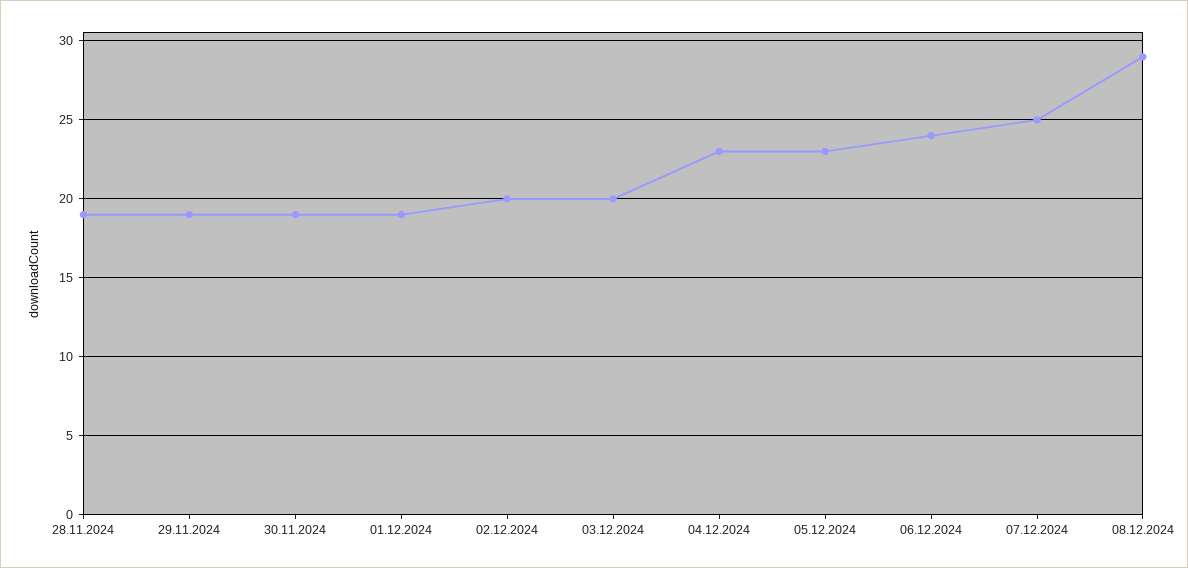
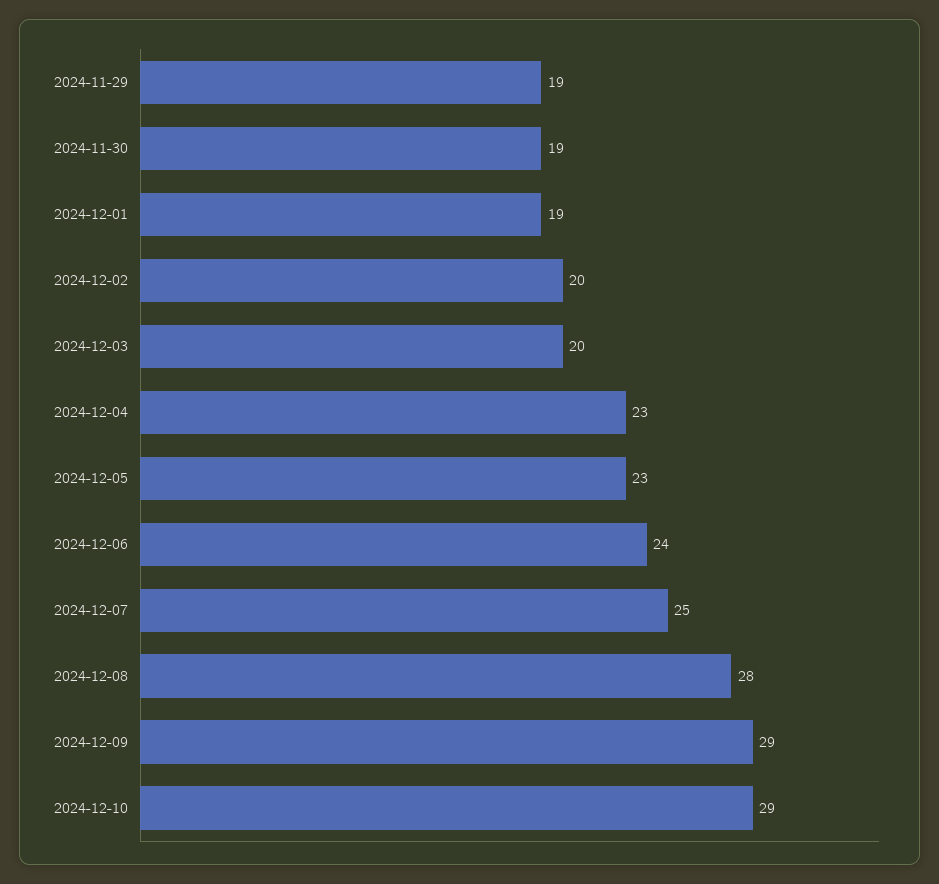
28.11.2024: 19 -> none
08.12.2024: 29 -> 28
2024-12-09: none -> 29
2024-12-10: none -> 29

